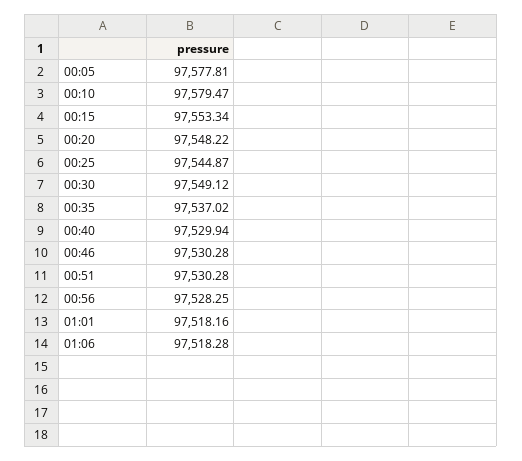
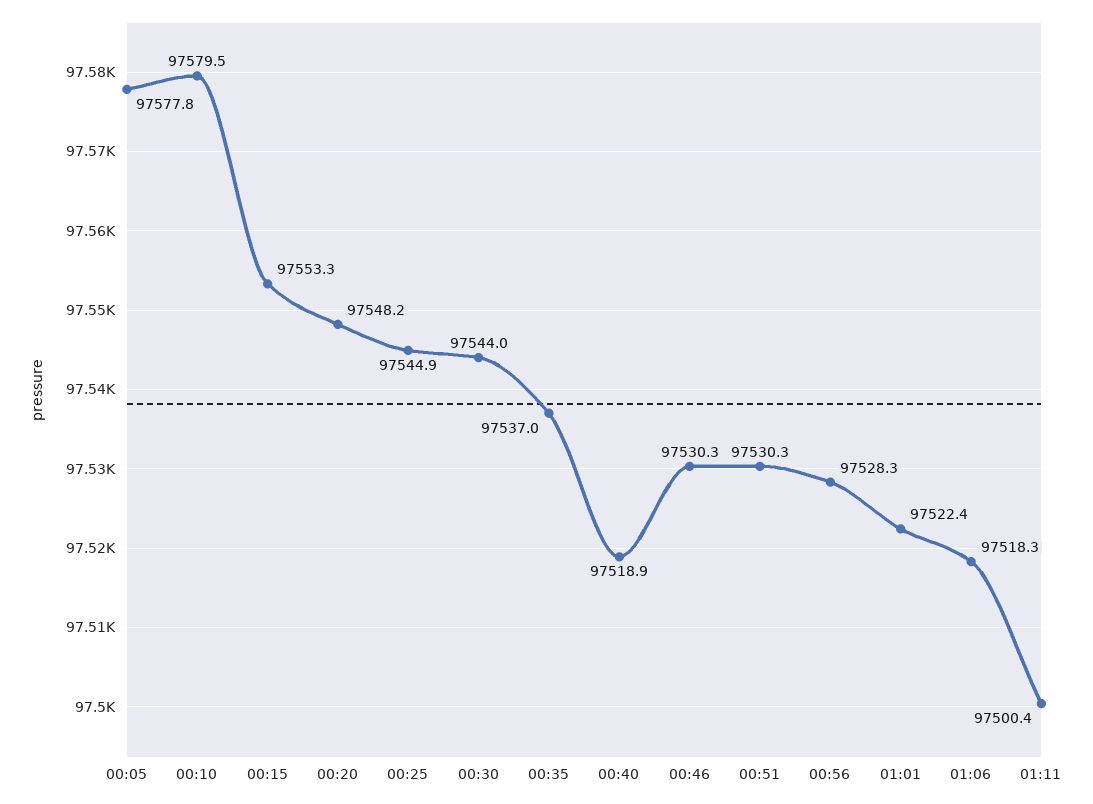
00:30: 97549.12 -> 97544
00:40: 97529.94 -> 97518.9
01:01: 97518.16 -> 97522.4
01:11: none -> 97500.4

